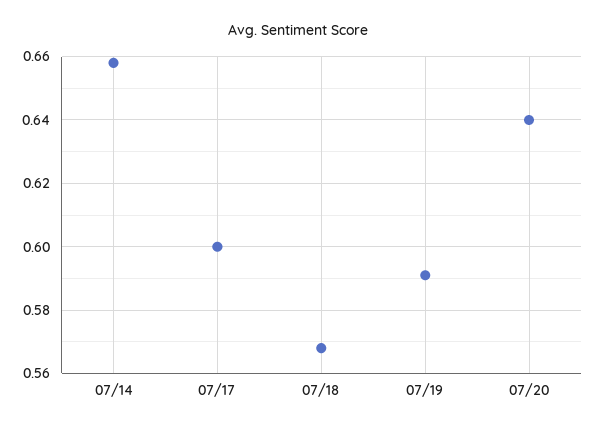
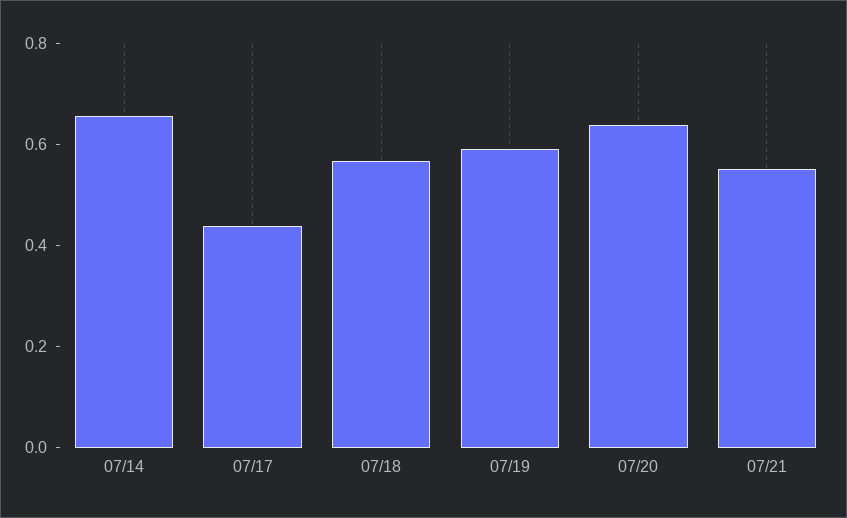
07/17: 0.6 -> 0.45
07/21: none -> 0.55

